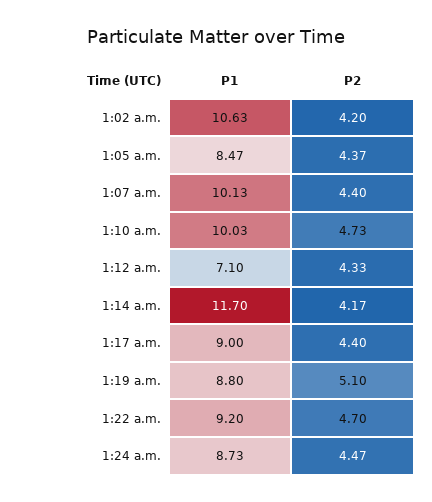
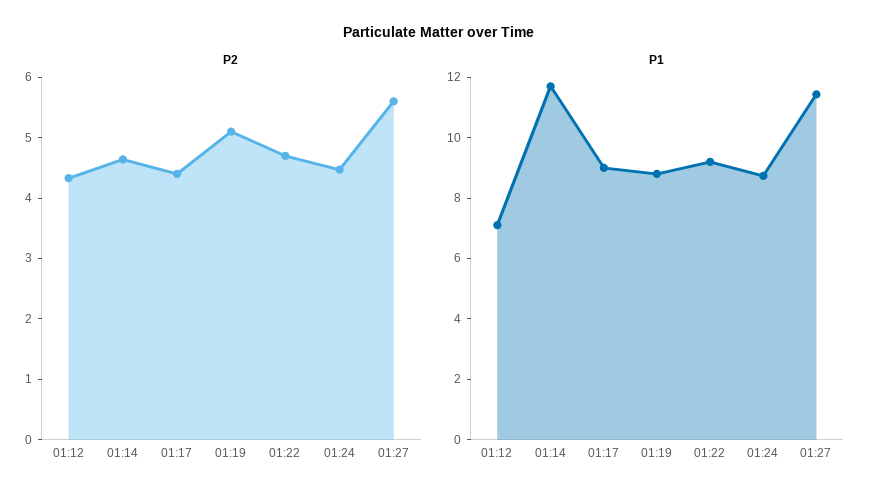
P1, 1:02 a.m.: 10.63 -> none
P2, 1:02 a.m.: 4.2 -> none
P1, 1:05 a.m.: 8.47 -> none
P2, 1:05 a.m.: 4.37 -> none
P1, 1:07 a.m.: 10.13 -> none
P2, 1:07 a.m.: 4.4 -> none
P1, 1:10 a.m.: 10.03 -> none
P2, 1:10 a.m.: 4.73 -> none
P2, 1:14 a.m.: 4.17 -> 4.6
P2, 01:27: none -> 5.6
P1, 01:27: none -> 11.5

